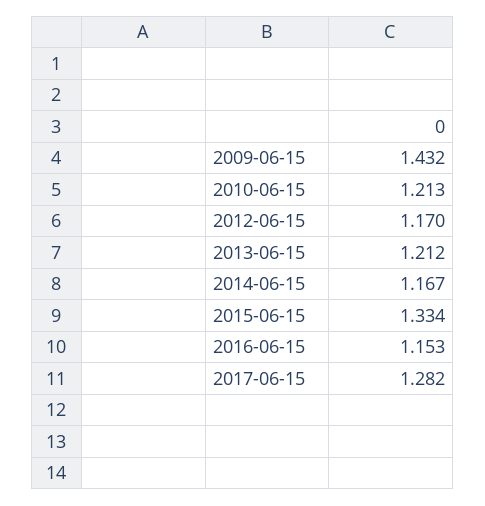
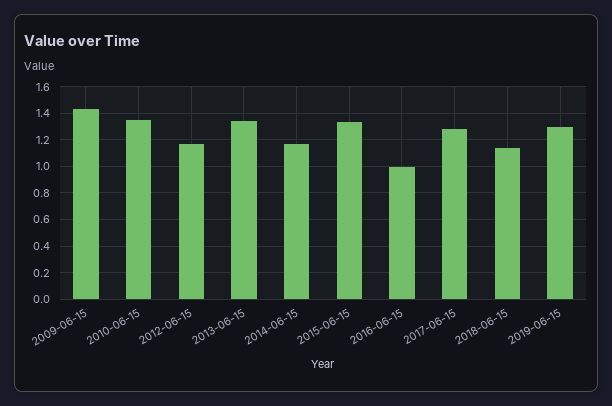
2010-06-15: 1.213 -> 1.35
2013-06-15: 1.212 -> 1.35
2016-06-15: 1.153 -> 1
2018-06-15: none -> 1.15
2019-06-15: none -> 1.3

